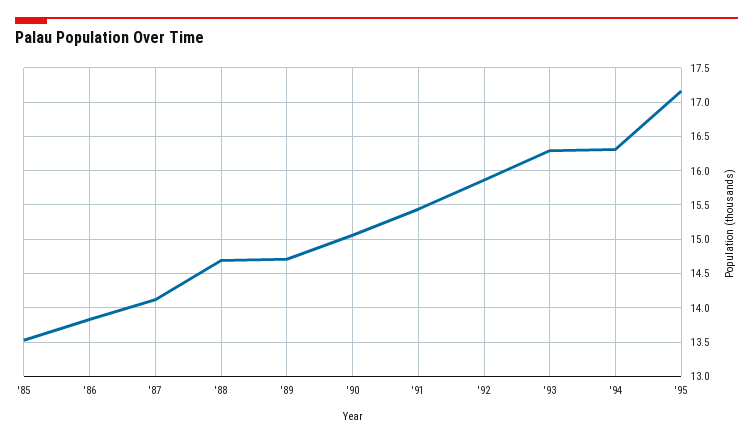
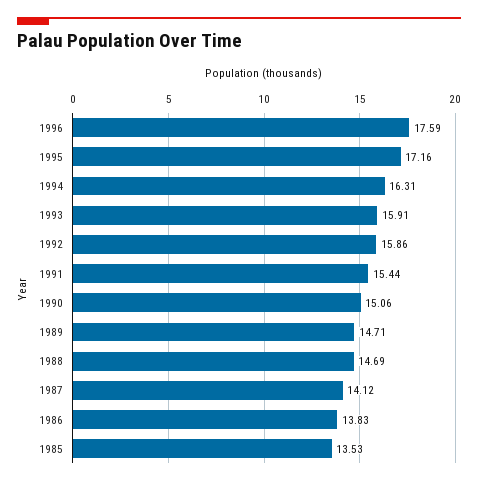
'93: 16.3 -> 15.91
1996: none -> 17.59

